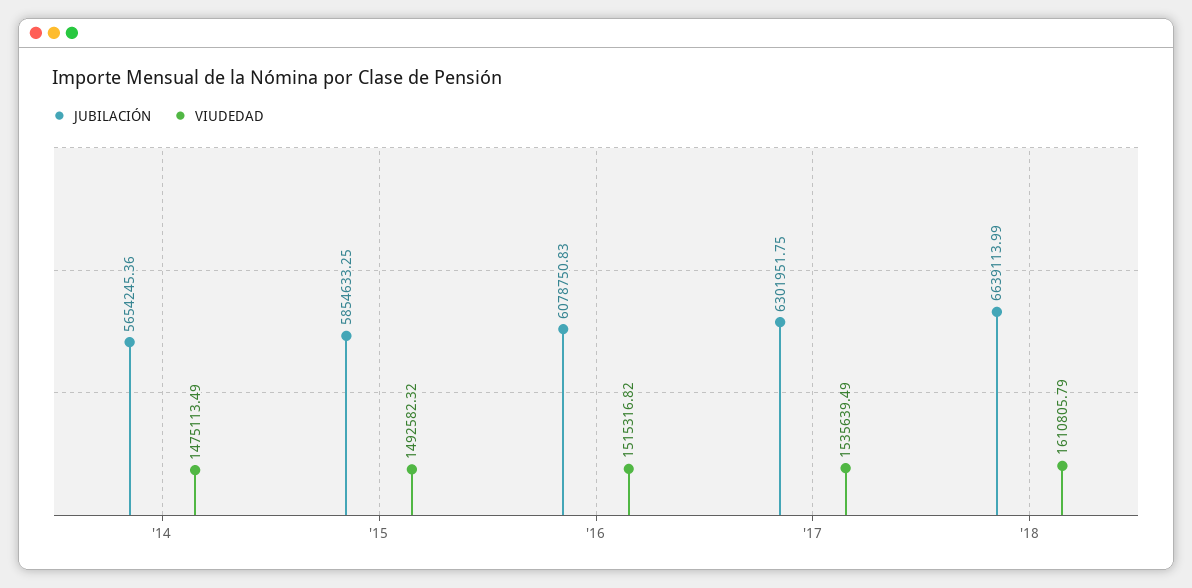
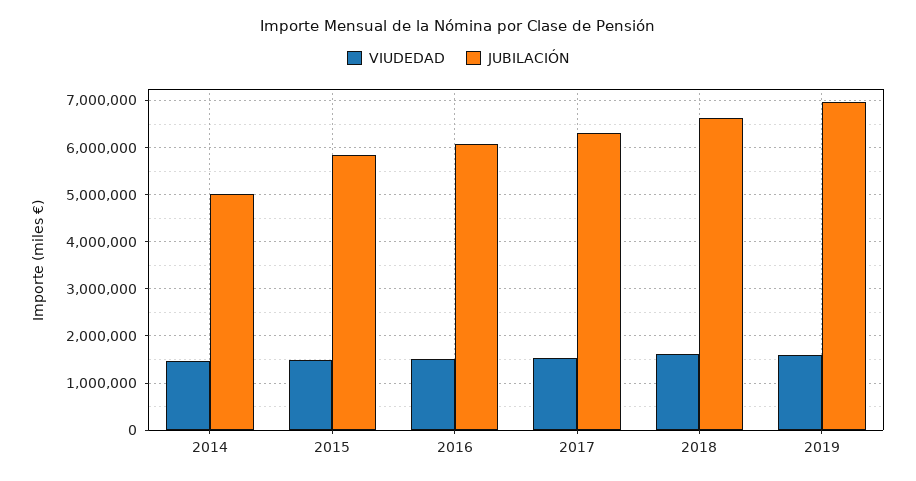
JUBILACIÓN, '14: 5654245.36 -> 5000000
VIUDEDAD, 2019: none -> 1600000
JUBILACIÓN, 2019: none -> 7000000

